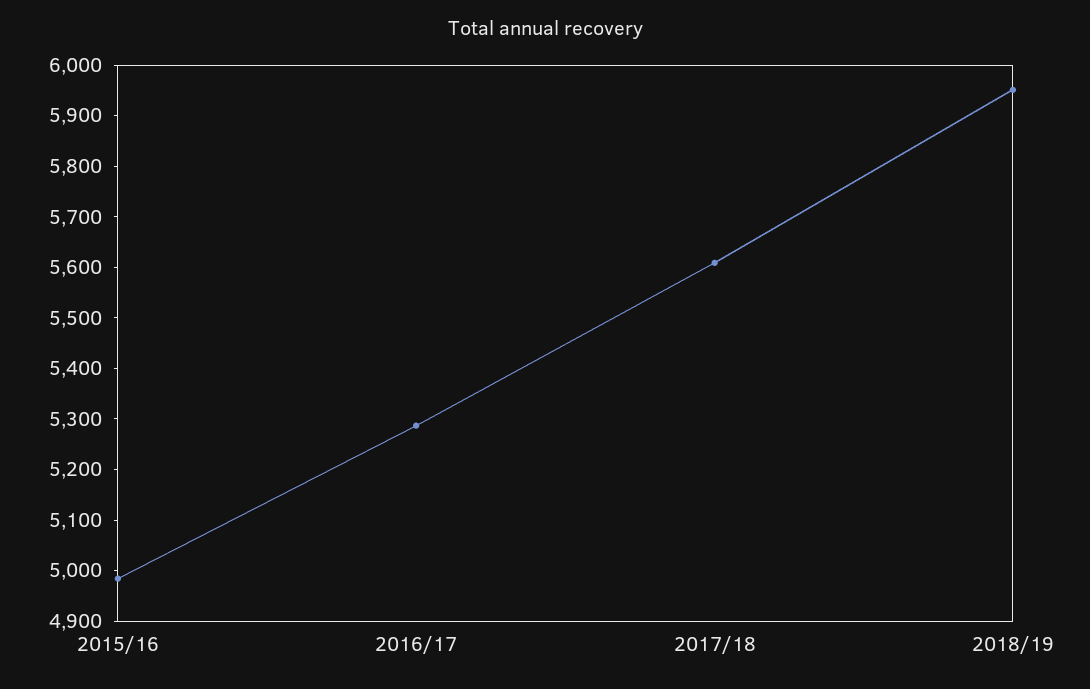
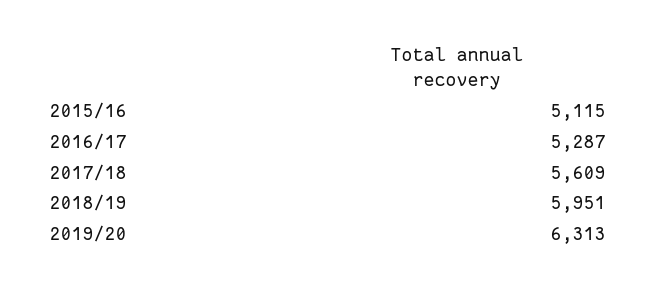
2015/16: 4980 -> 5115
2019/20: none -> 6313

